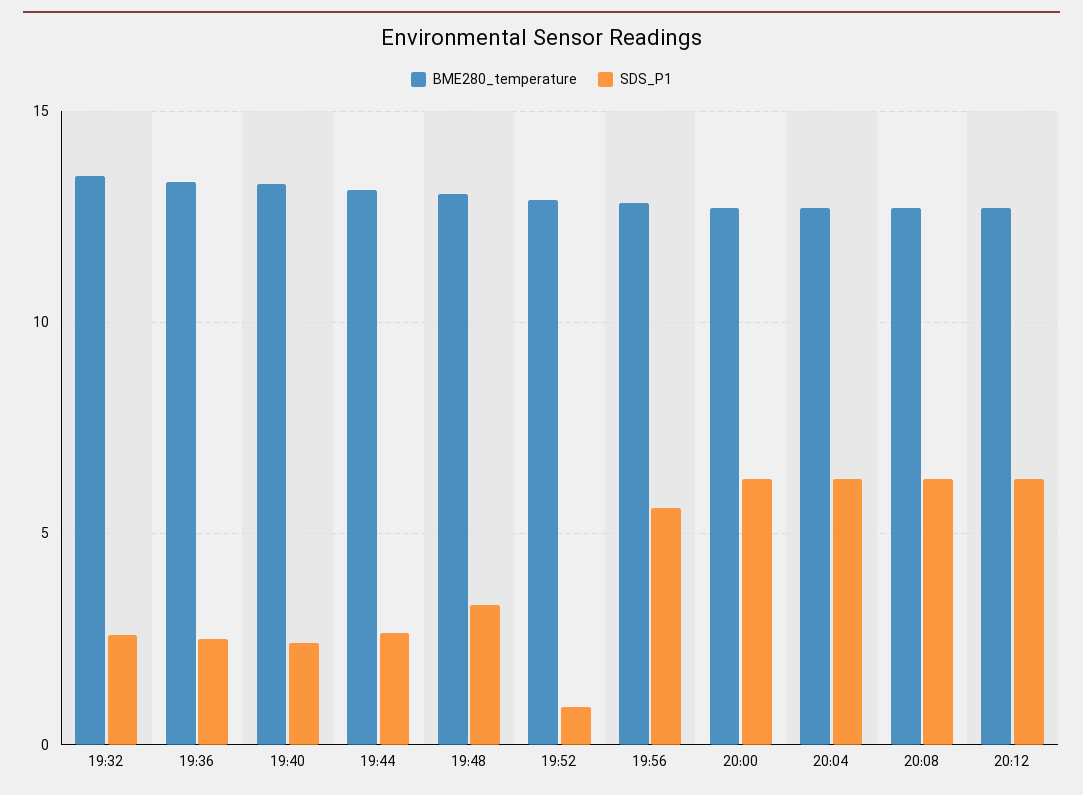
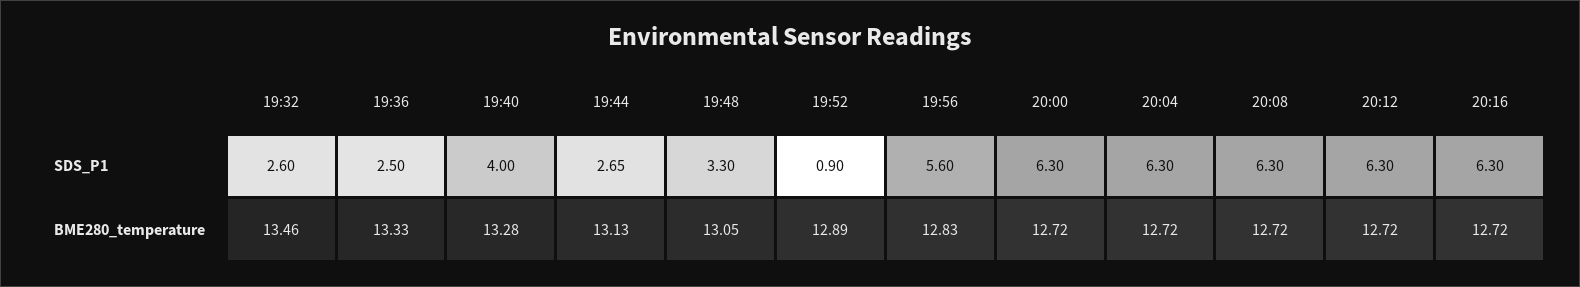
SDS_P1, 19:40: 2.5 -> 4
SDS_P1, 20:16: none -> 6.3
BME280_temperature, 20:16: none -> 12.72

